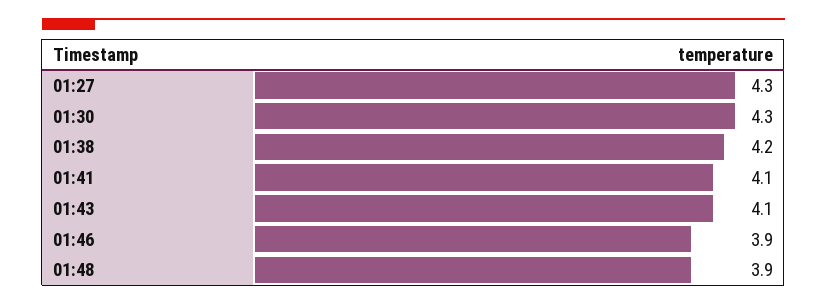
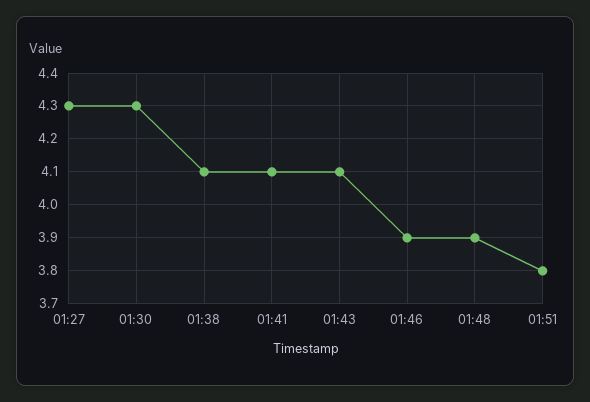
01:38: 4.2 -> 4.1
01:51: none -> 3.8

